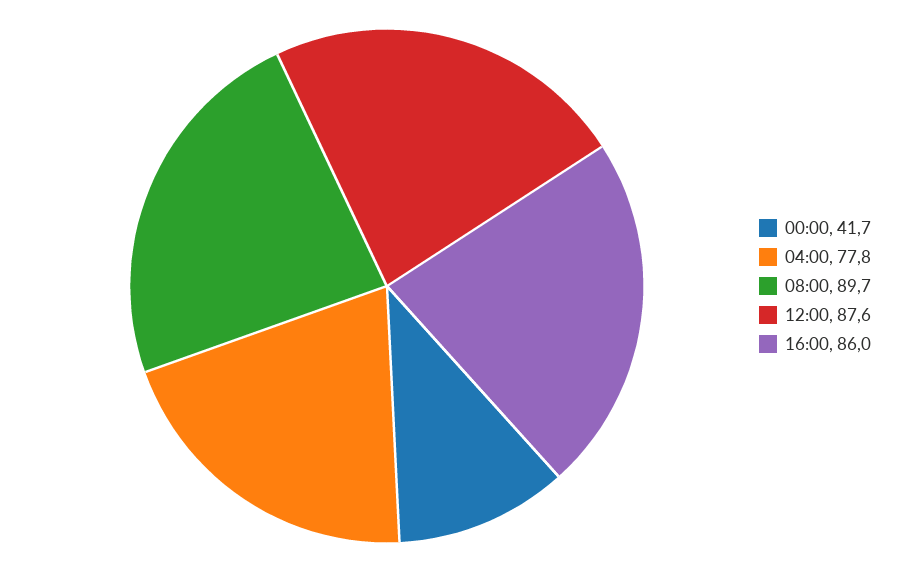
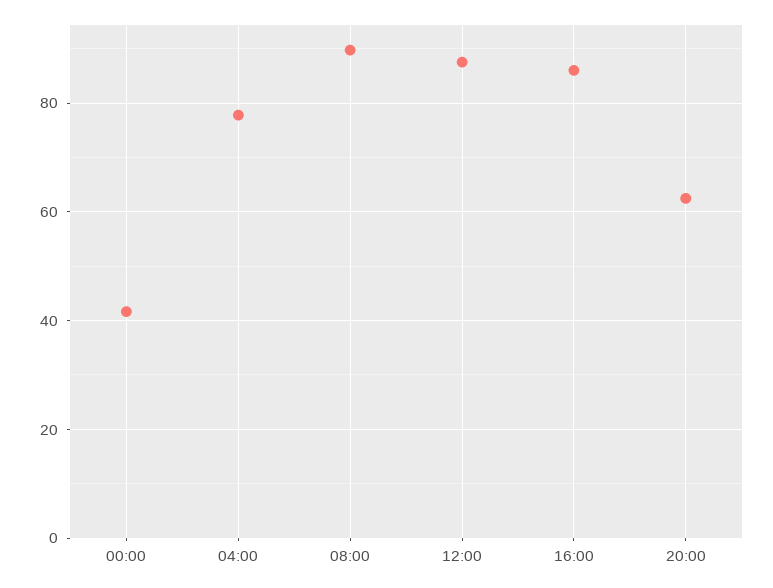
20:00: none -> 62

